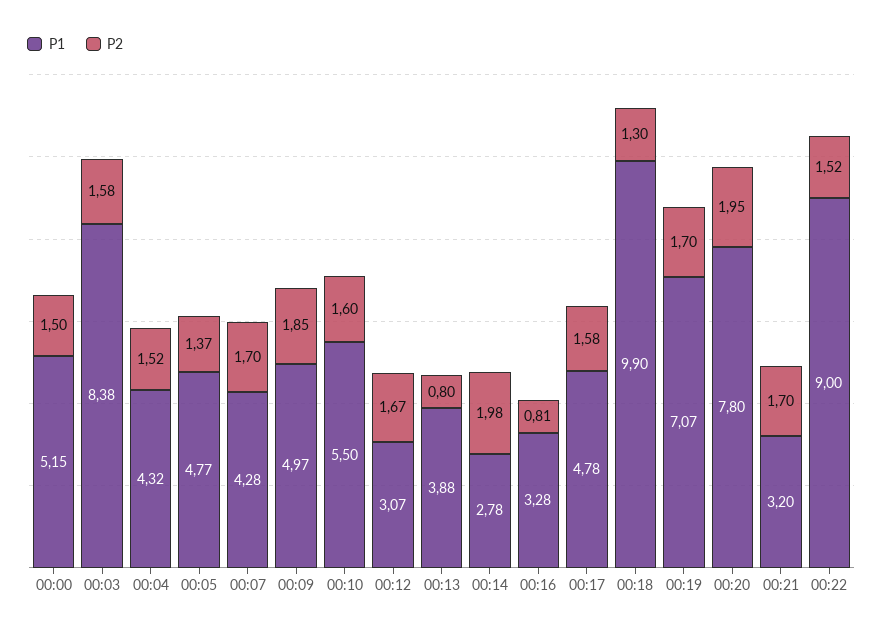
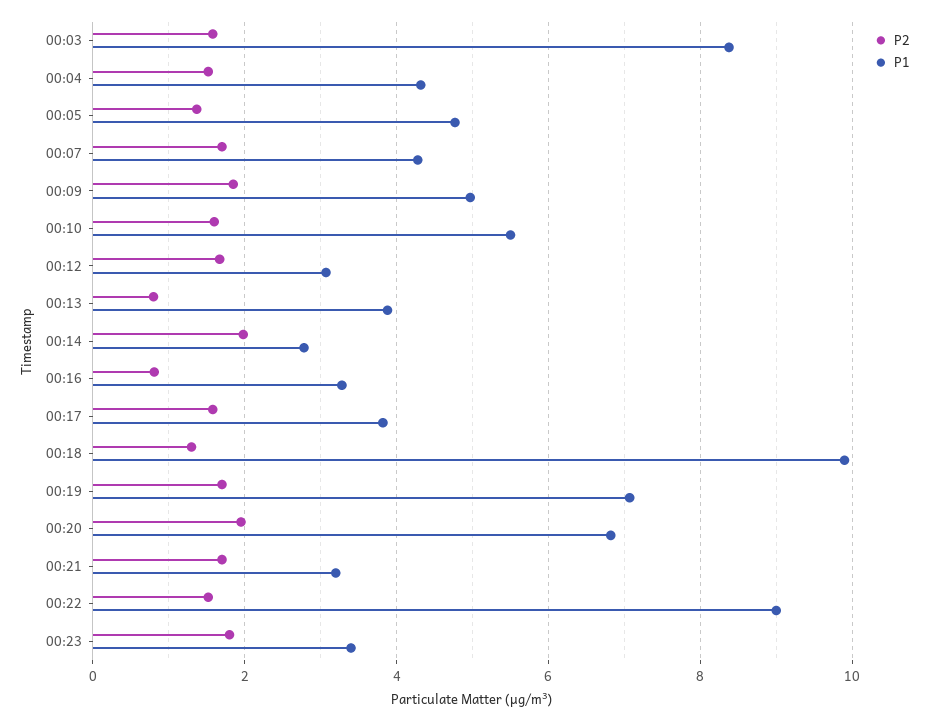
P1, 00:00: 5.15 -> none
P2, 00:00: 1.5 -> none
P1, 00:17: 4.78 -> 3.8
P1, 00:20: 7.8 -> 6.8
P2, 00:23: none -> 1.8
P1, 00:23: none -> 3.4

